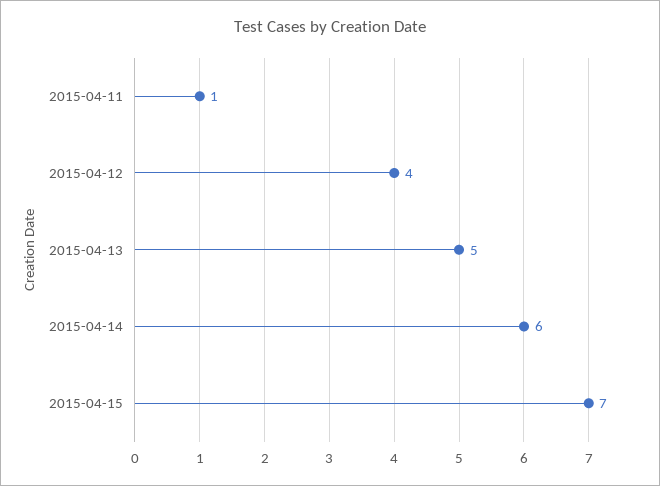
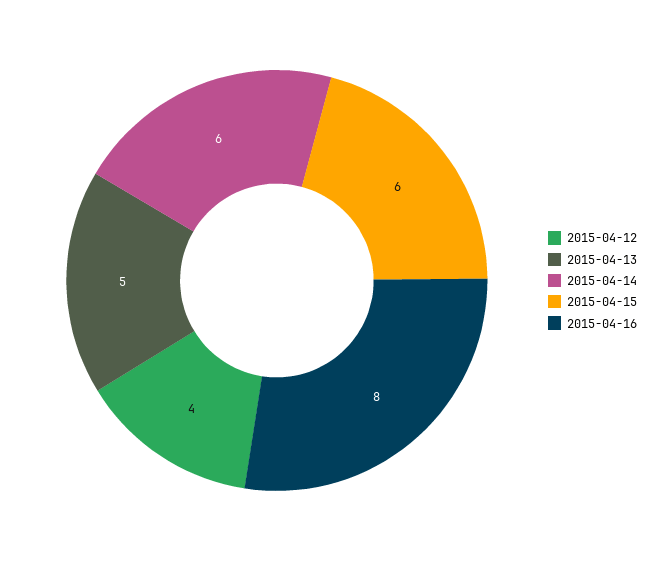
2015-04-11: 1 -> none
2015-04-15: 7 -> 6
2015-04-16: none -> 8

